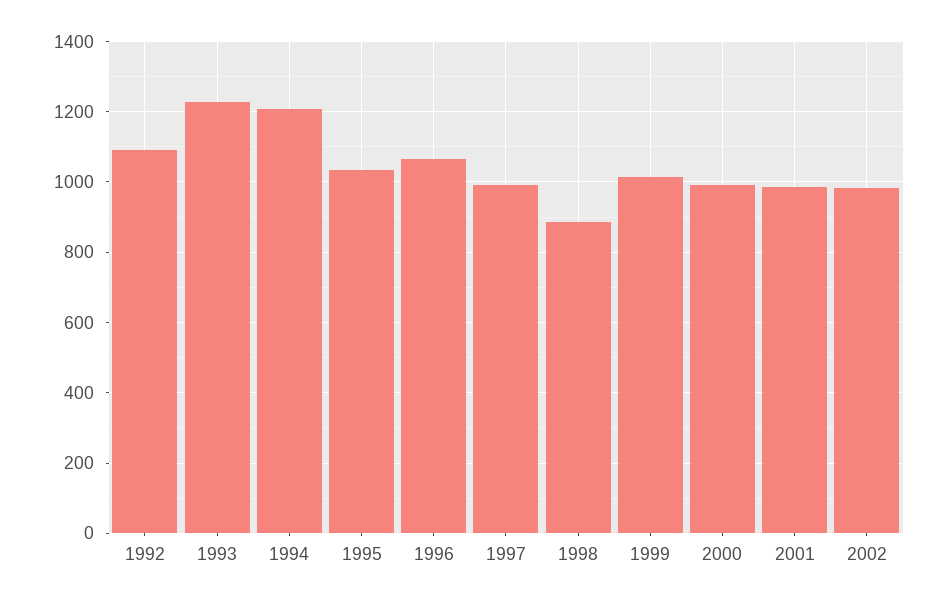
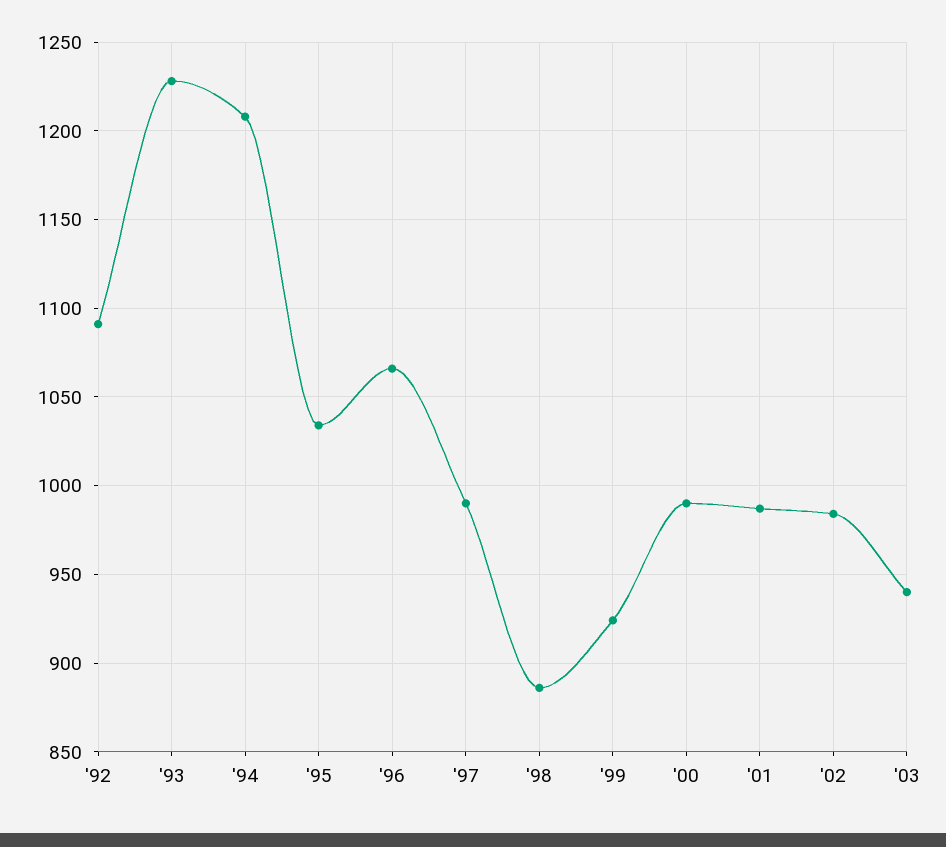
1999: 1020 -> 925
'03: none -> 940

